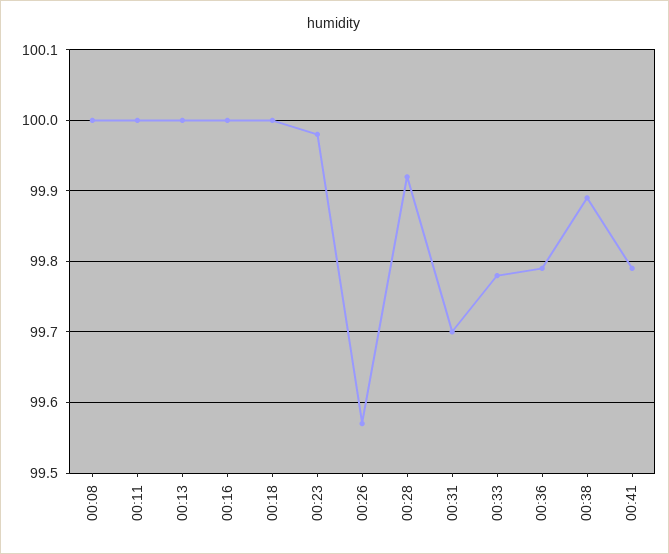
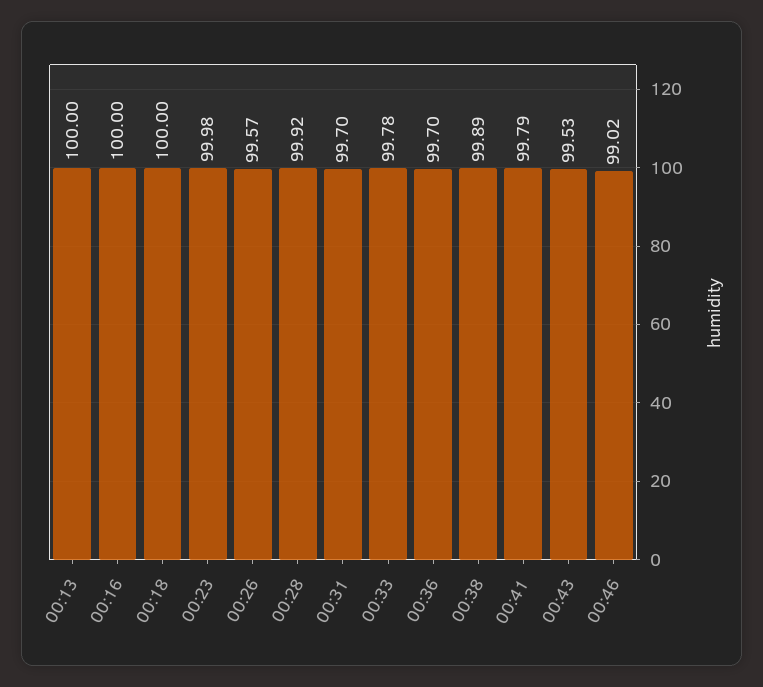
00:08: 100 -> none
00:11: 100 -> none
00:36: 99.79 -> 99.7
00:43: none -> 99.53
00:46: none -> 99.02

